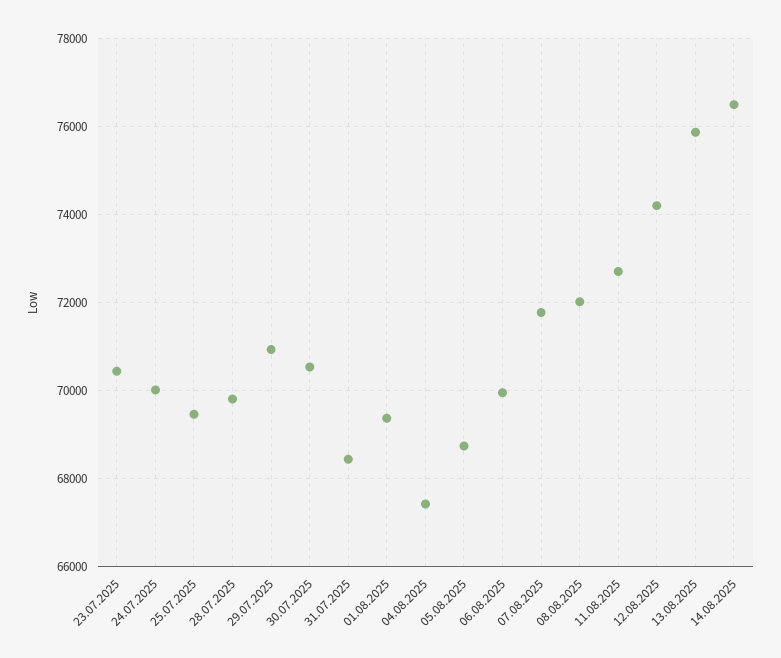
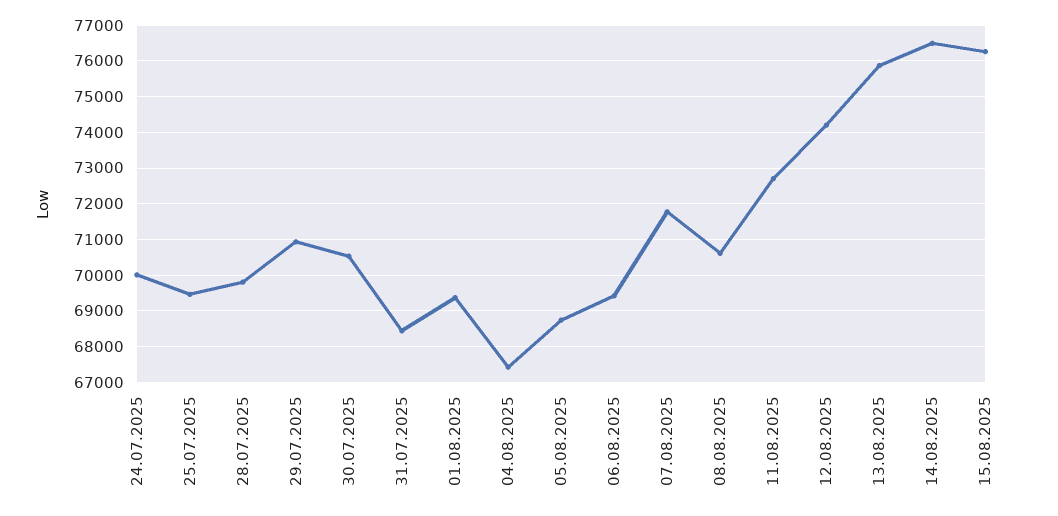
23.07.2025: 70400 -> none
06.08.2025: 70000 -> 69400
08.08.2025: 72000 -> 70600
15.08.2025: none -> 76200

